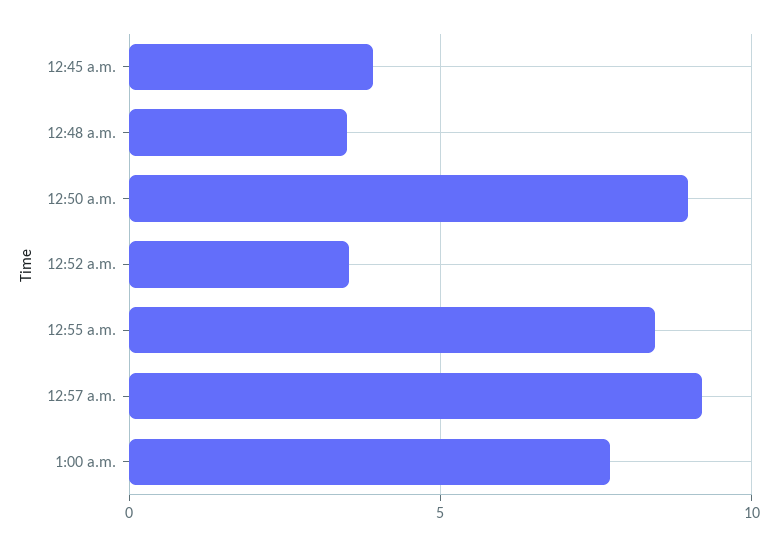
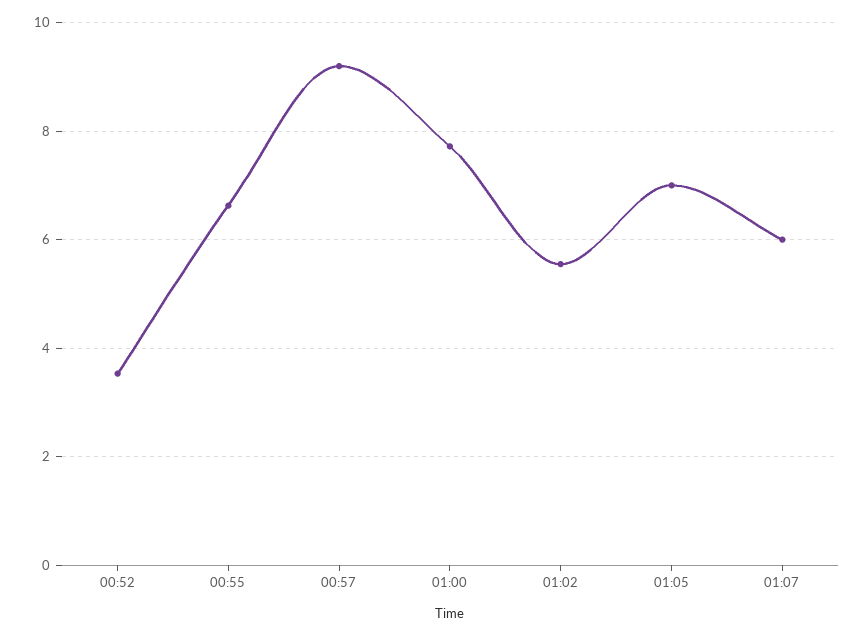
12:45 a.m.: 4 -> none
12:48 a.m.: 3.5 -> none
12:50 a.m.: 9 -> none
12:55 a.m.: 8.5 -> 6.6
01:02: none -> 5.6
01:05: none -> 7
01:07: none -> 6

